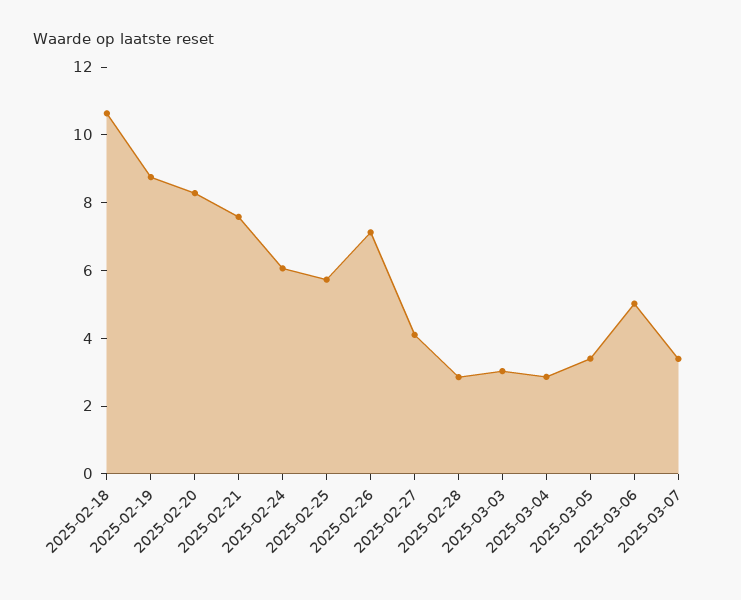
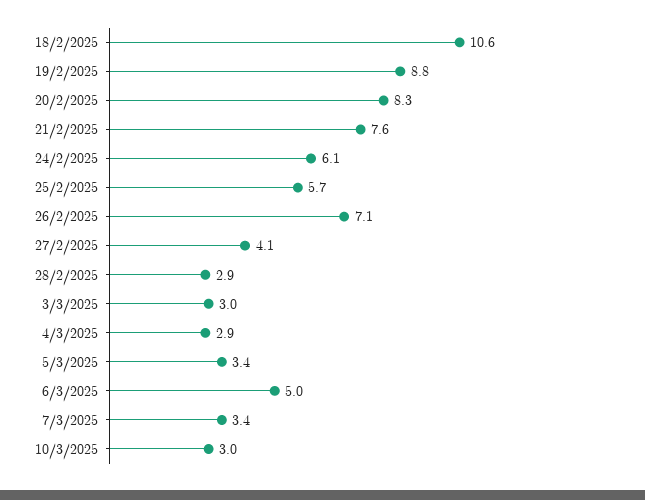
10/3/2025: none -> 3

